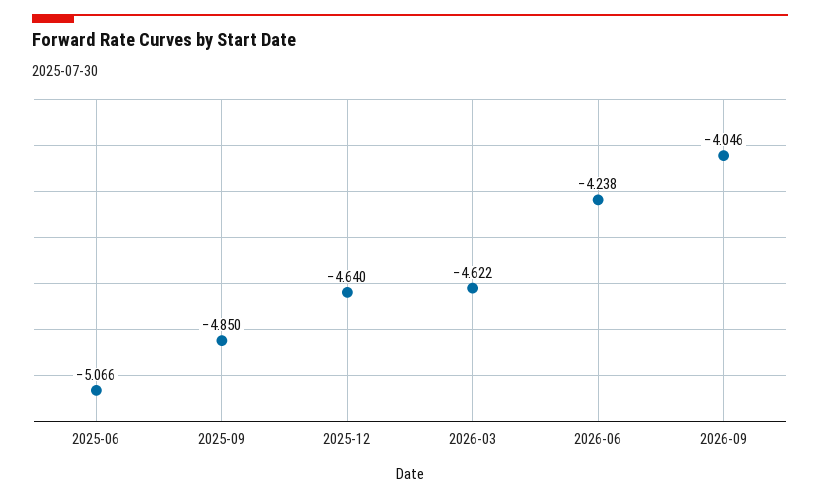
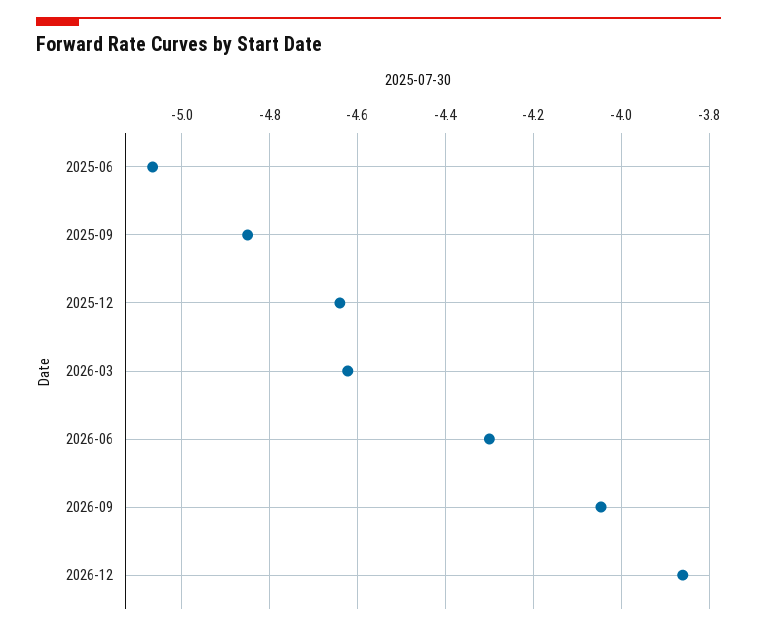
2026-06: -4.238 -> -4.3
2026-12: none -> -3.86

